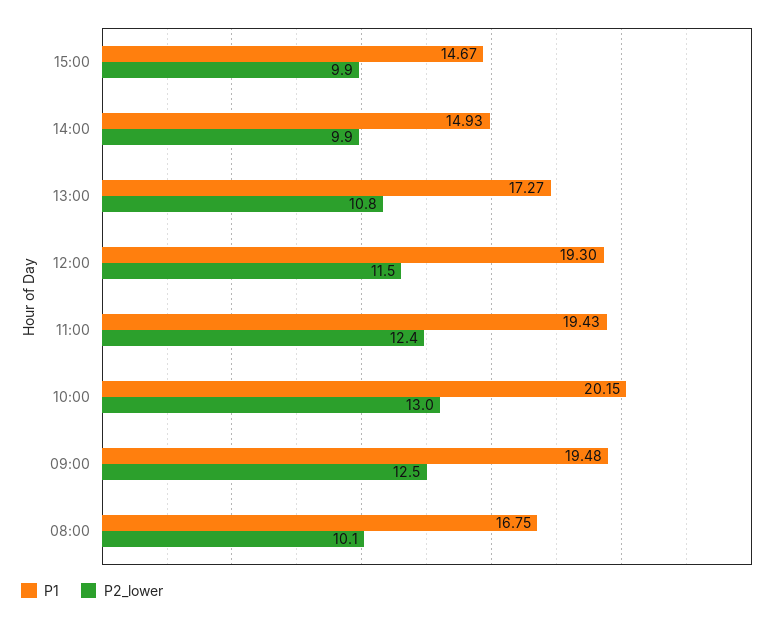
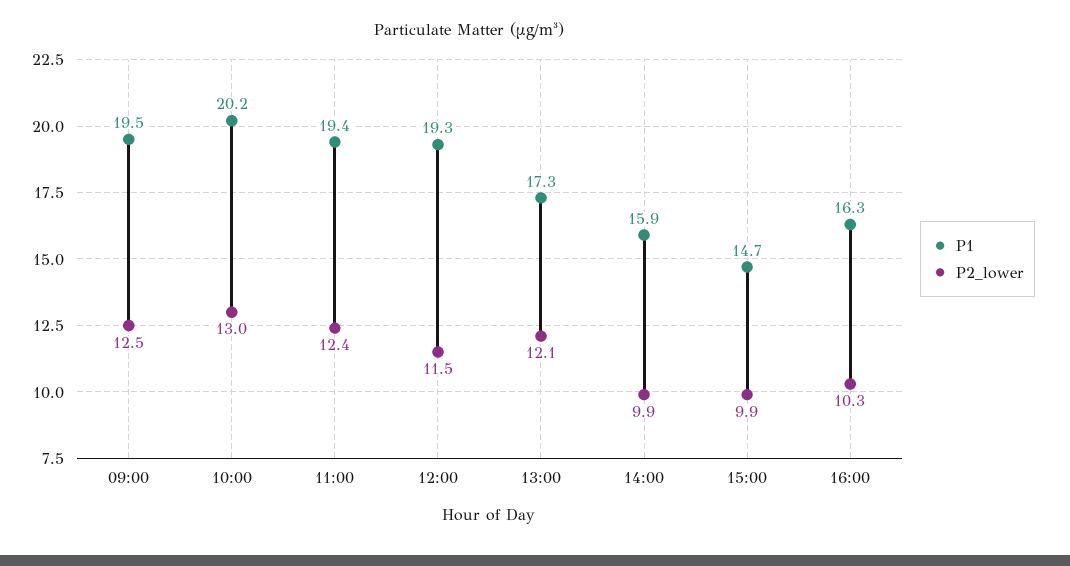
P1, 14:00: 14.93 -> 15.9
P2_lower, 13:00: 10.8 -> 12.1
P1, 08:00: 16.75 -> none
P2_lower, 08:00: 10.1 -> none
P1, 16:00: none -> 16.3
P2_lower, 16:00: none -> 10.3

